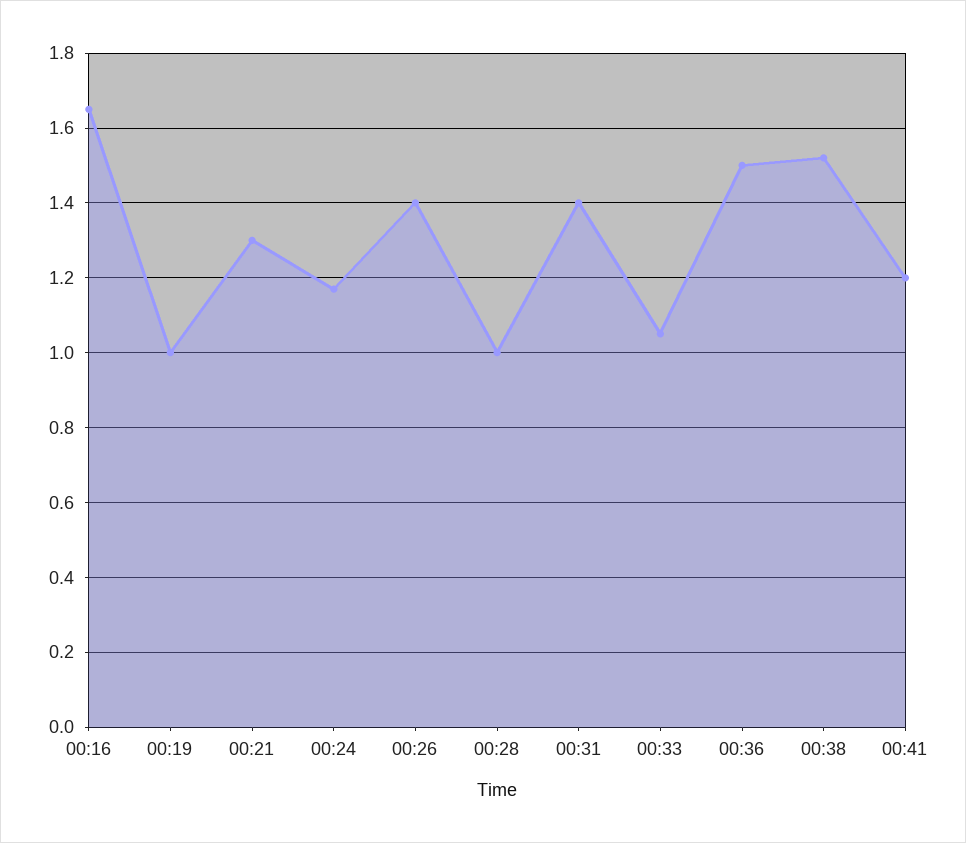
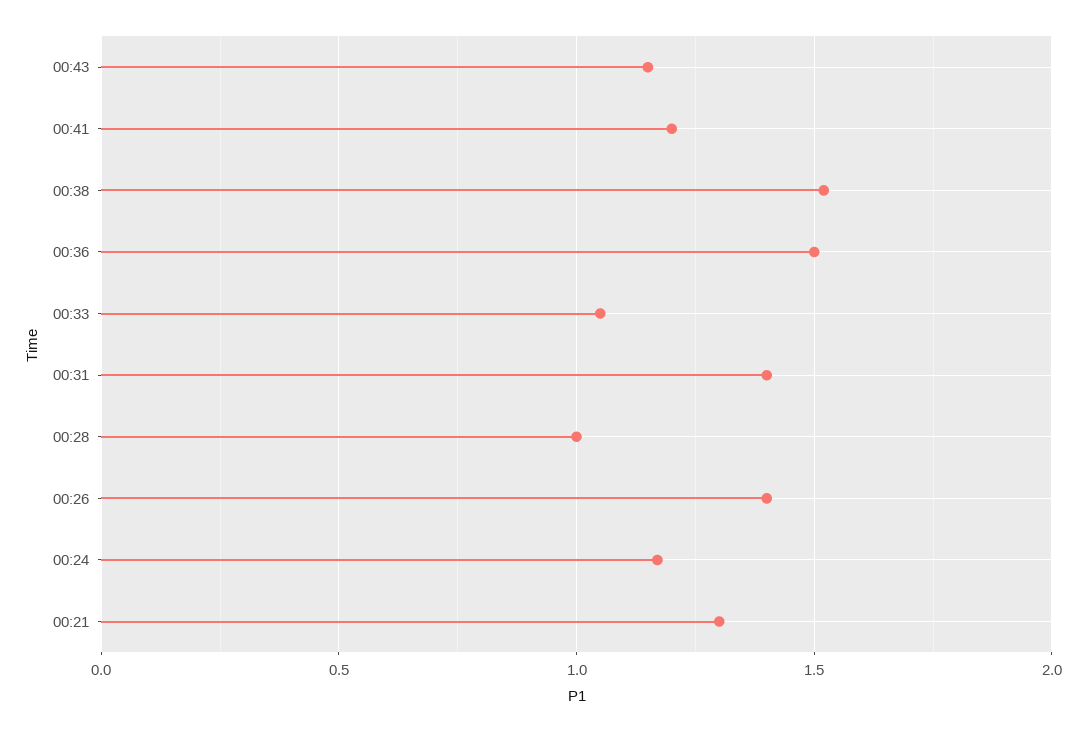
00:16: 1.65 -> none
00:19: 1 -> none
00:43: none -> 1.15

